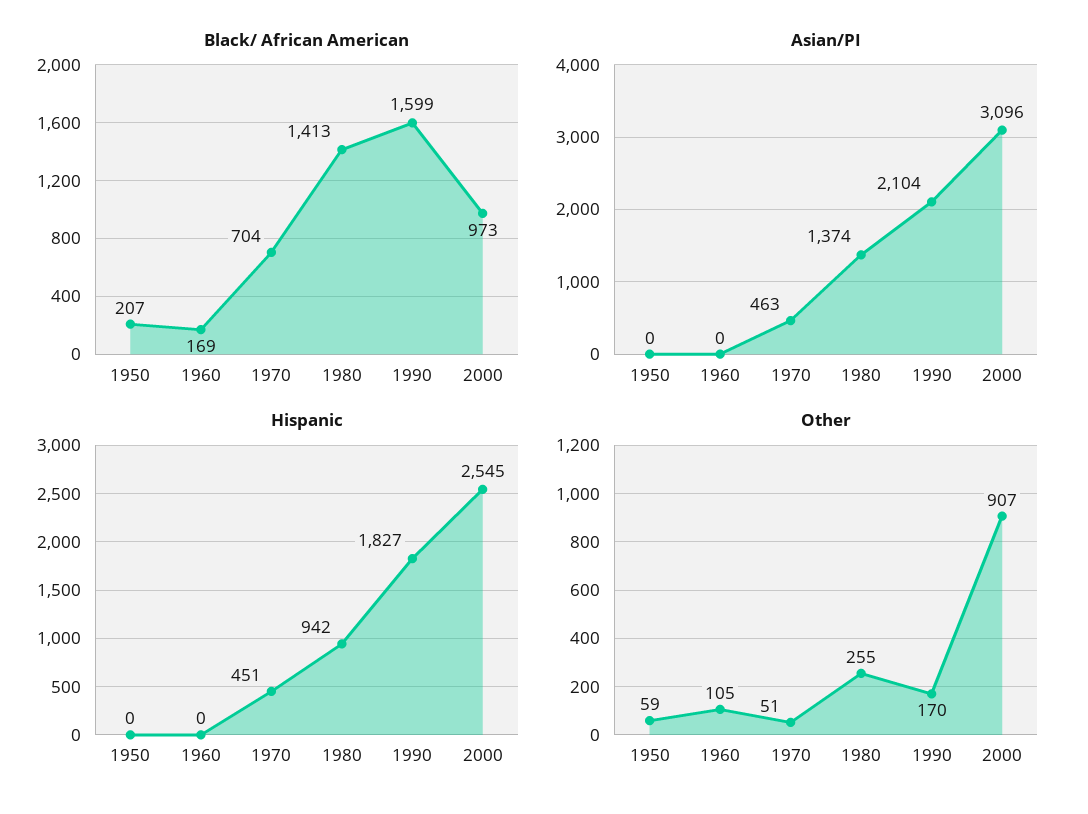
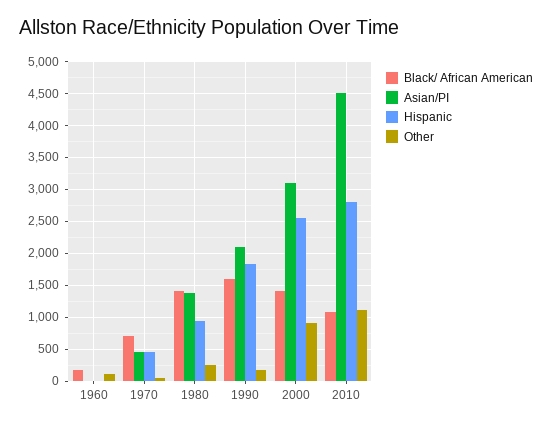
Black/ African American, 1950: 207 -> none
Black/ African American, 2000: 973 -> 1400
Asian/PI, 1950: 0 -> none
Hispanic, 1950: 0 -> none
Other, 1950: 59 -> none
Black/ African American, 2010: none -> 1100
Asian/PI, 2010: none -> 4500
Hispanic, 2010: none -> 2800
Other, 2010: none -> 1100

